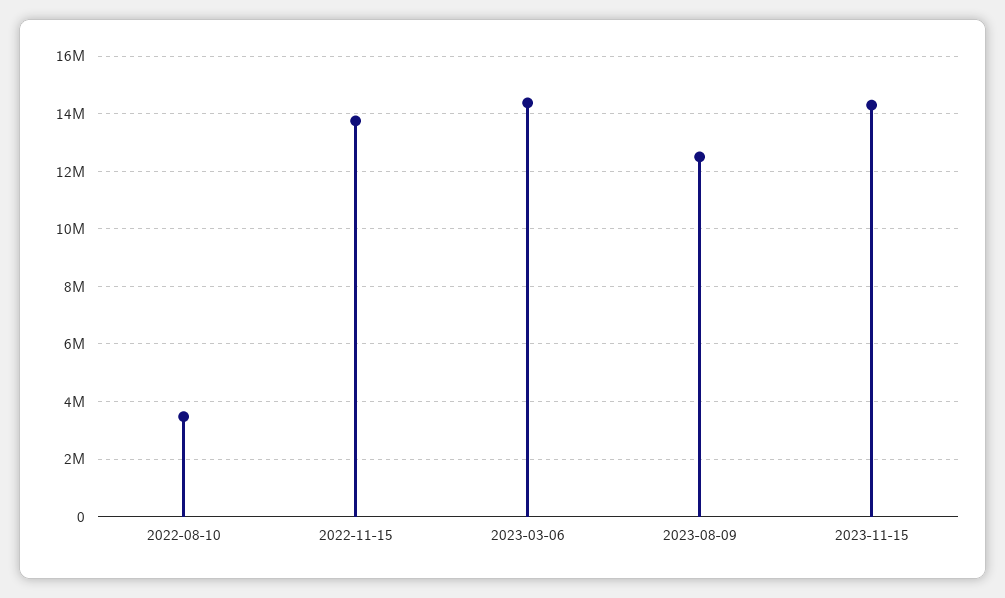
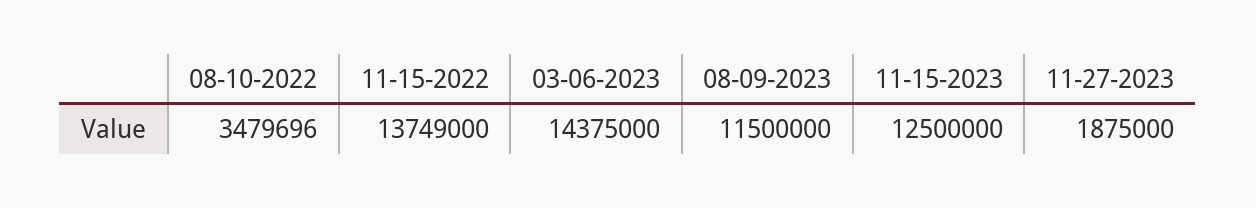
2023-08-09: 12500000 -> 11500000
2023-11-15: 14250000 -> 12500000
11-27-2023: none -> 1875000

